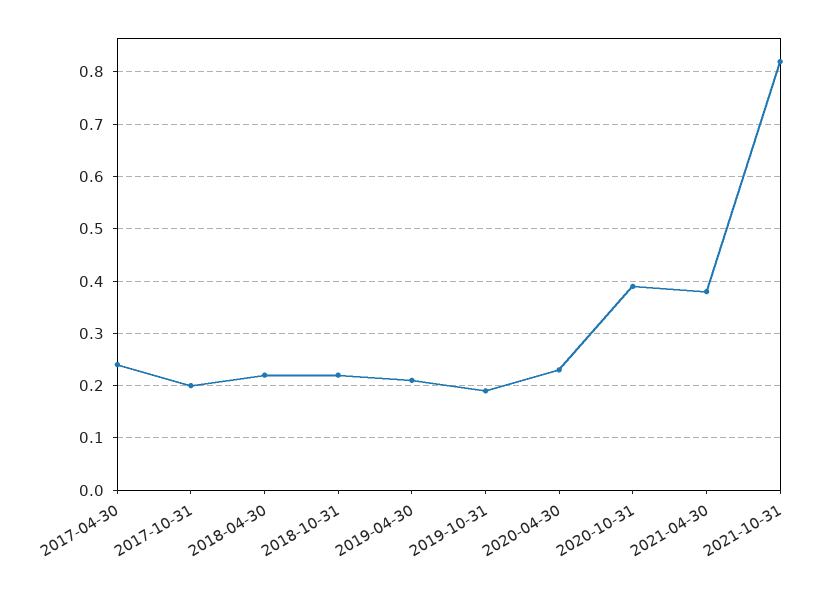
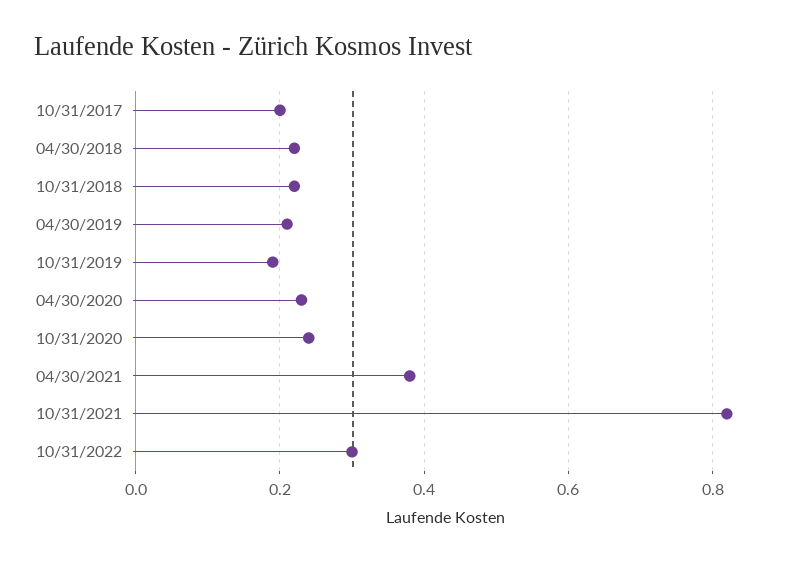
2017-04-30: 0.25 -> none
2020-10-31: 0.4 -> 0.25
10/31/2022: none -> 0.3

